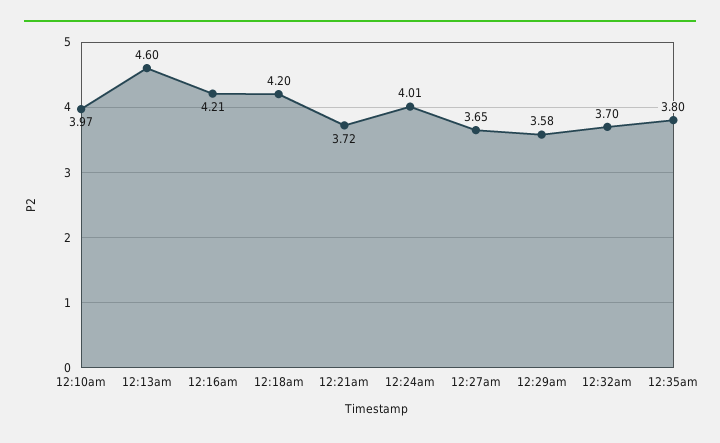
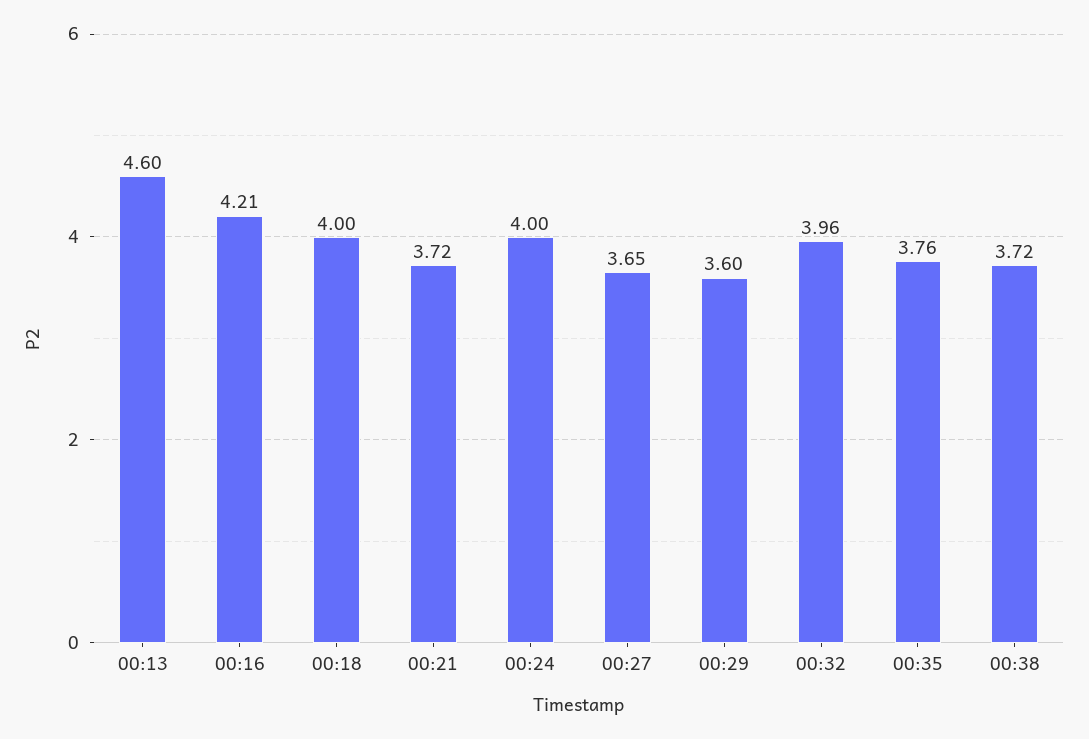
12:10am: 3.97 -> none
12:18am: 4.2 -> 4
12:24am: 4.01 -> 4
12:29am: 3.58 -> 3.6
12:32am: 3.7 -> 3.96
12:35am: 3.8 -> 3.76
00:38: none -> 3.72

